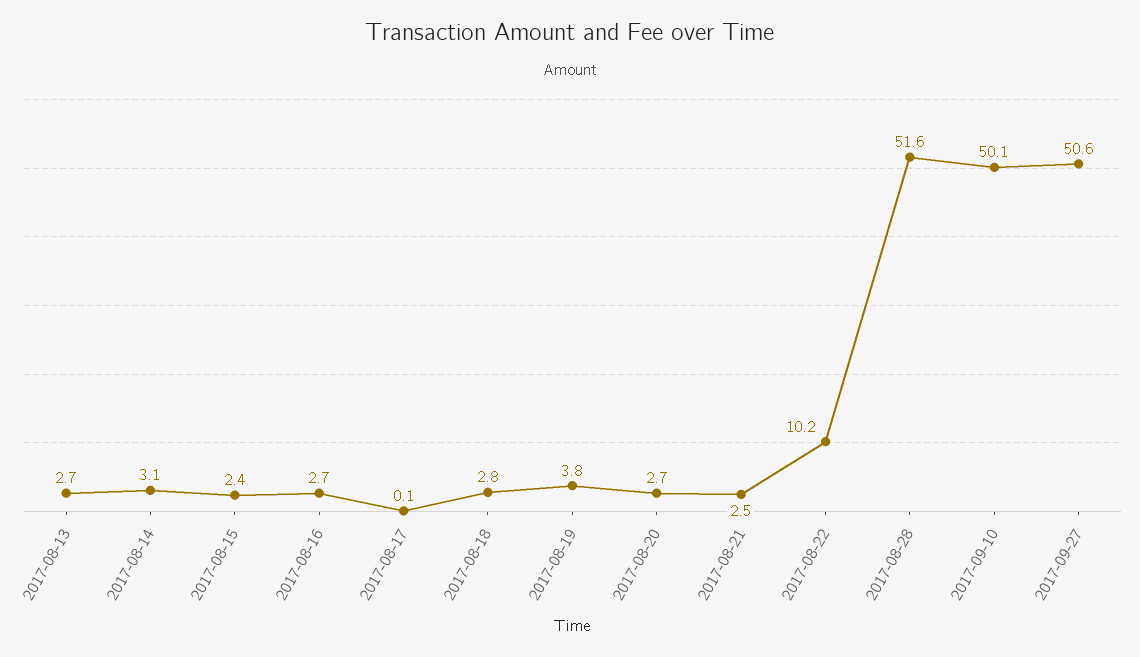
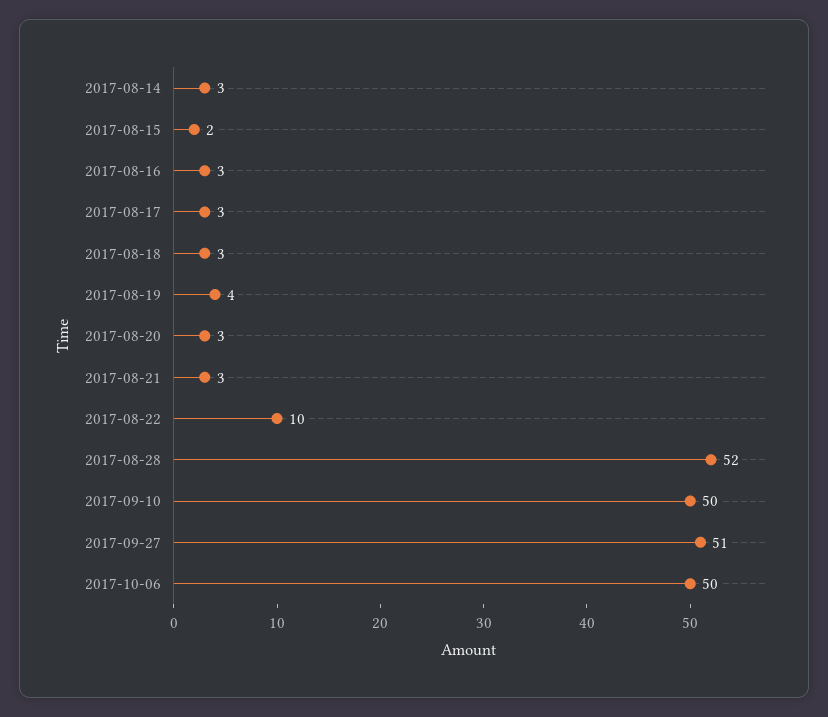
2017-08-13: 2.7 -> none
2017-08-17: 0.1 -> 3
2017-10-06: none -> 50

